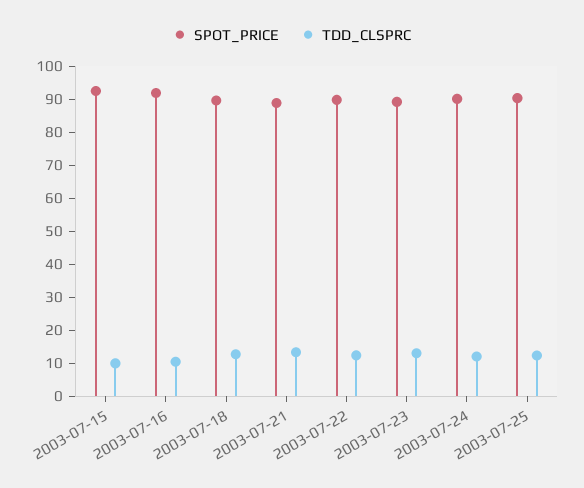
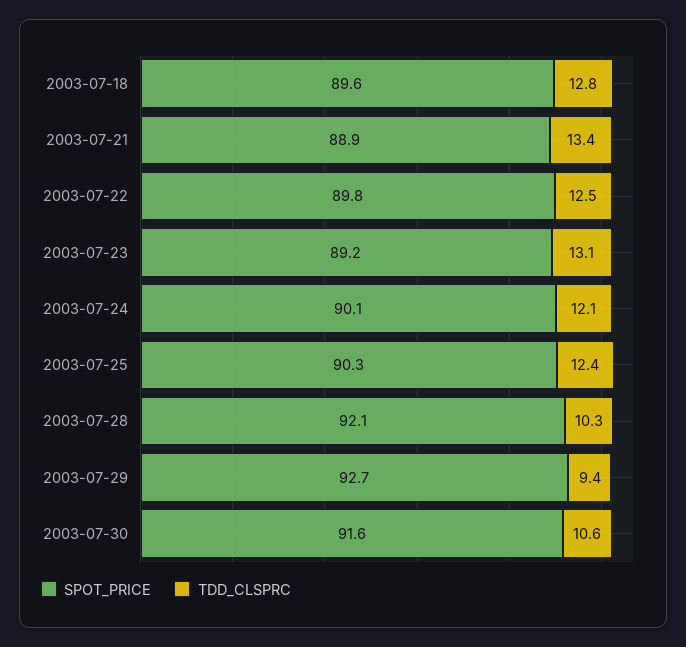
SPOT_PRICE, 2003-07-15: 92.5 -> none
TDD_CLSPRC, 2003-07-15: 10 -> none
SPOT_PRICE, 2003-07-16: 92.5 -> none
TDD_CLSPRC, 2003-07-16: 10 -> none
SPOT_PRICE, 2003-07-28: none -> 92.1
TDD_CLSPRC, 2003-07-28: none -> 10.3
SPOT_PRICE, 2003-07-29: none -> 92.7
TDD_CLSPRC, 2003-07-29: none -> 9.4
SPOT_PRICE, 2003-07-30: none -> 91.6
TDD_CLSPRC, 2003-07-30: none -> 10.6

